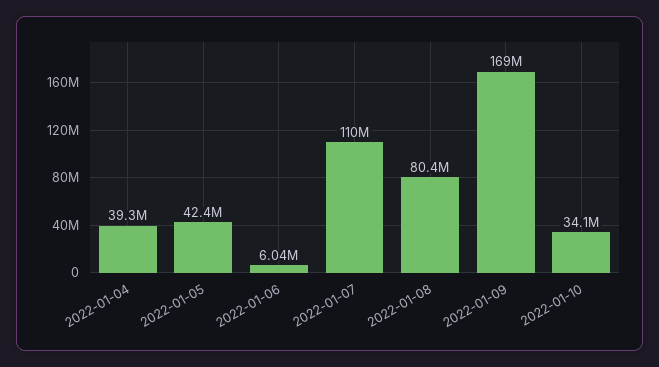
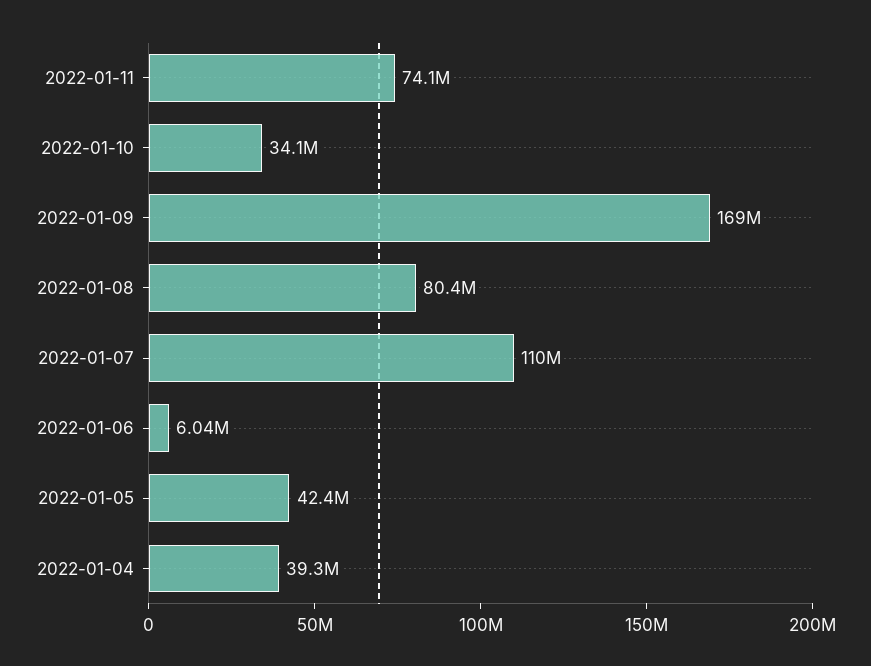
2022-01-11: none -> 74100000

